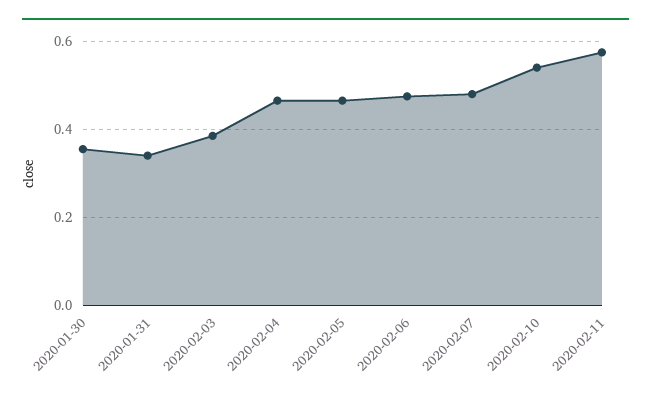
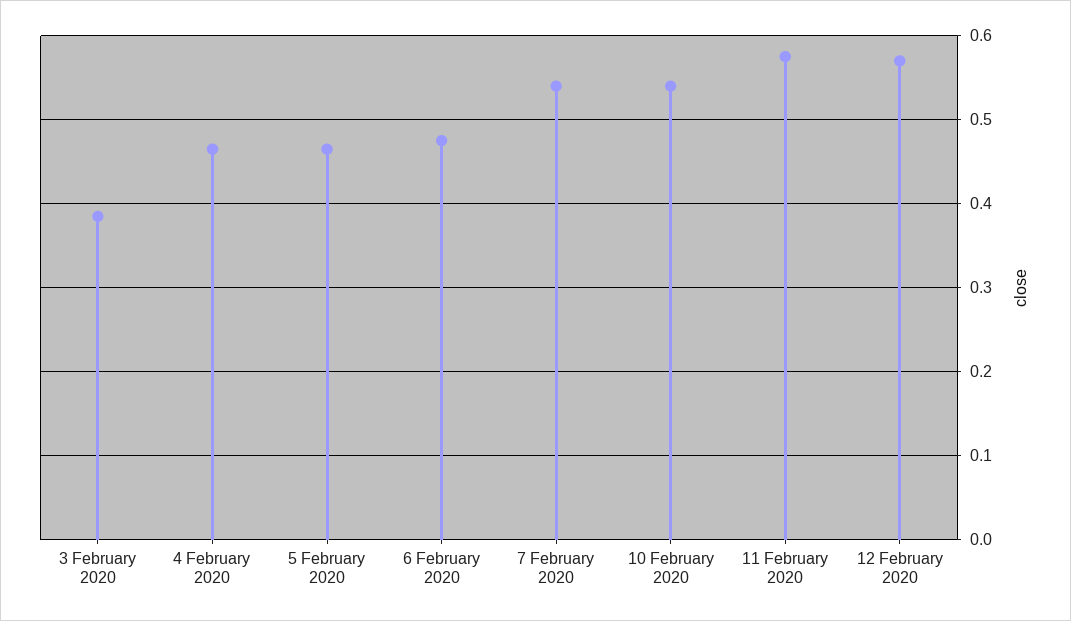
2020-01-30: 0.36 -> none
2020-01-31: 0.34 -> none
2020-02-07: 0.48 -> 0.54
12 February 2020: none -> 0.57

